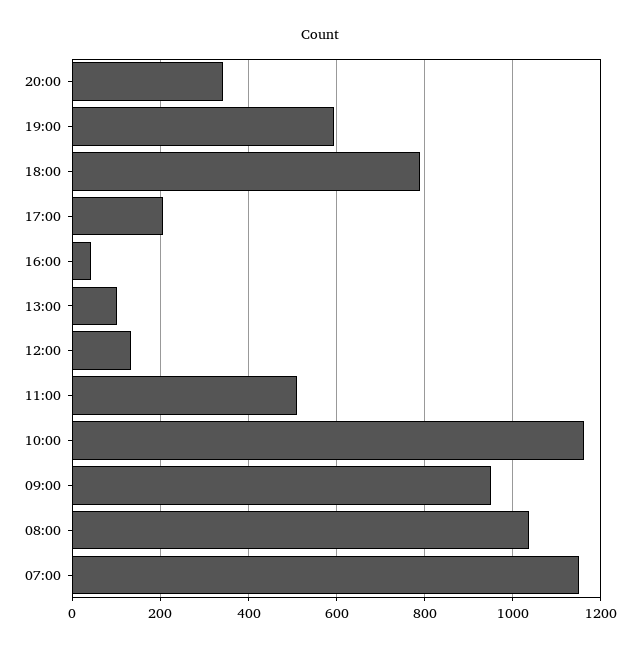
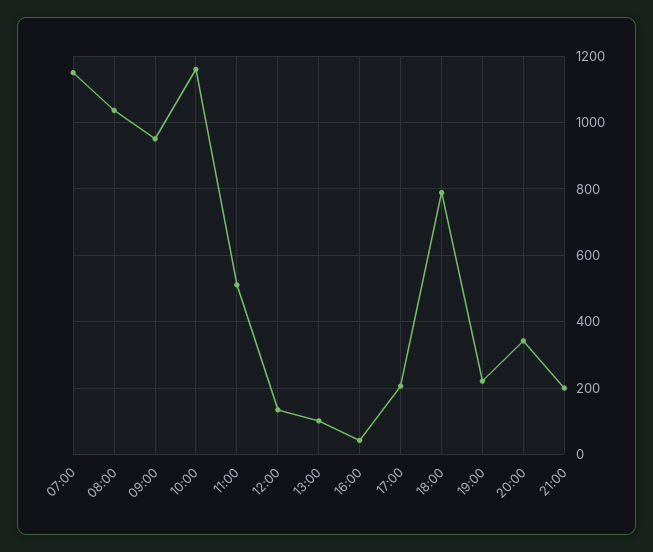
19:00: 600 -> 220
21:00: none -> 200

